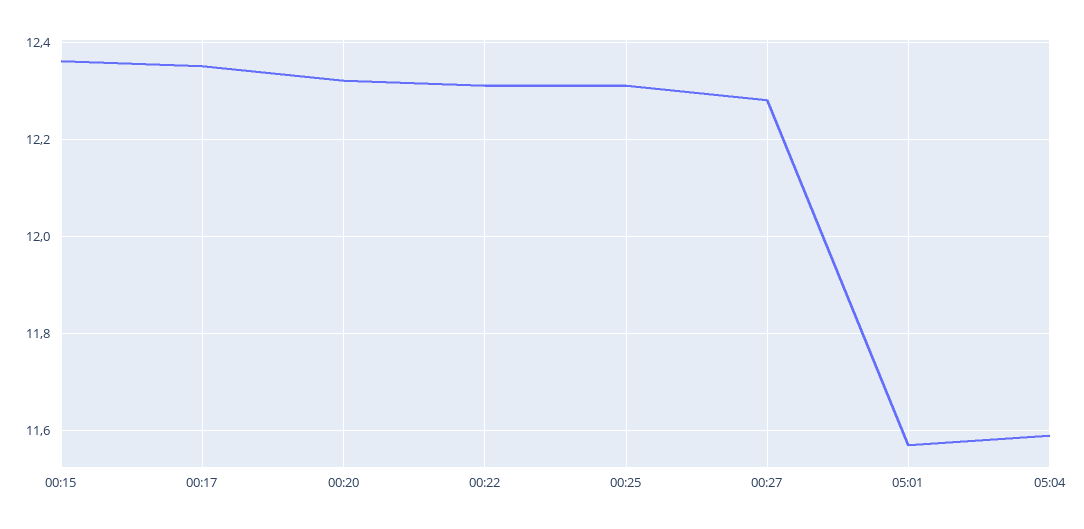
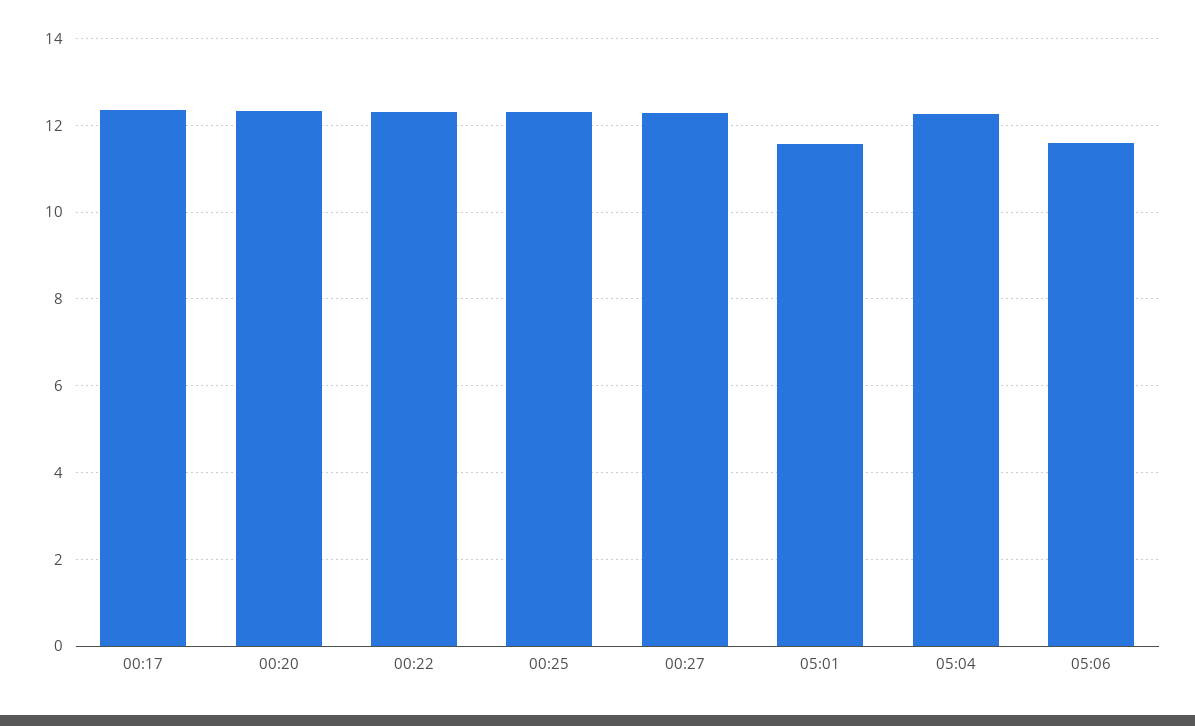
00:15: 12.35 -> none
05:04: 11.6 -> 12.2
05:06: none -> 11.6

